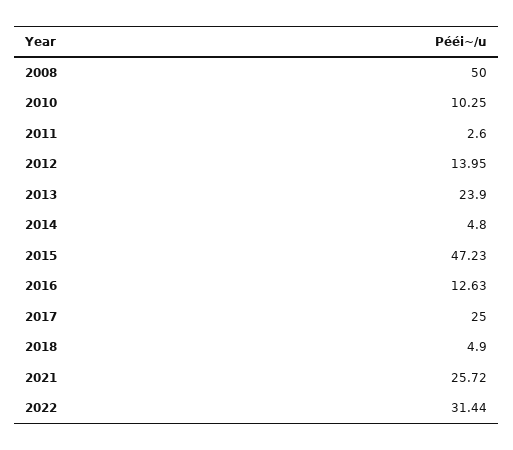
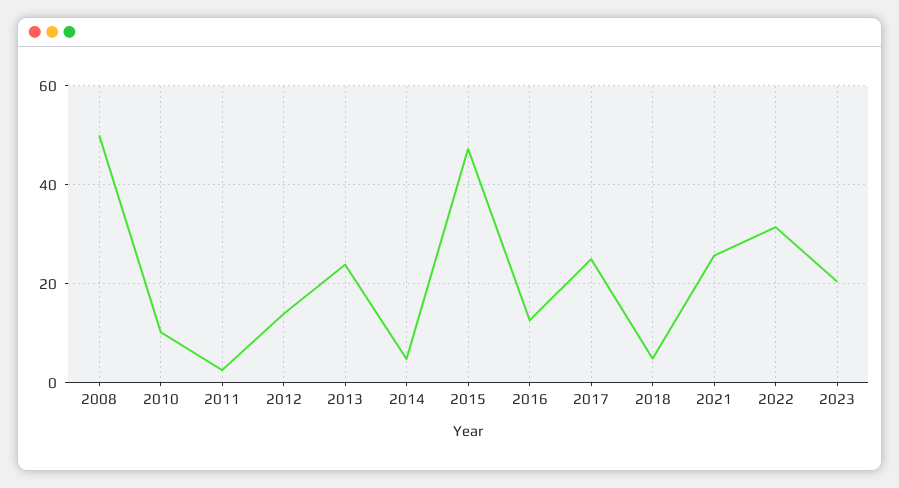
2023: none -> 20

